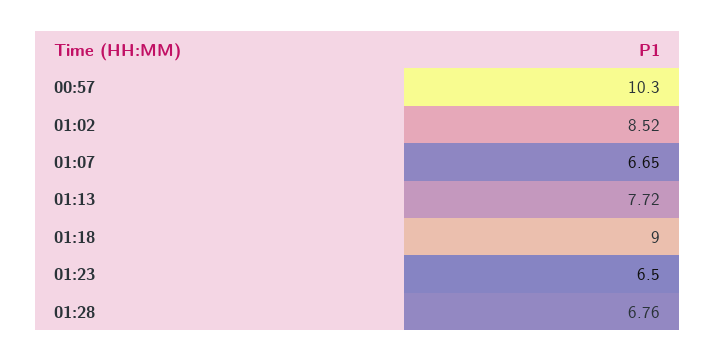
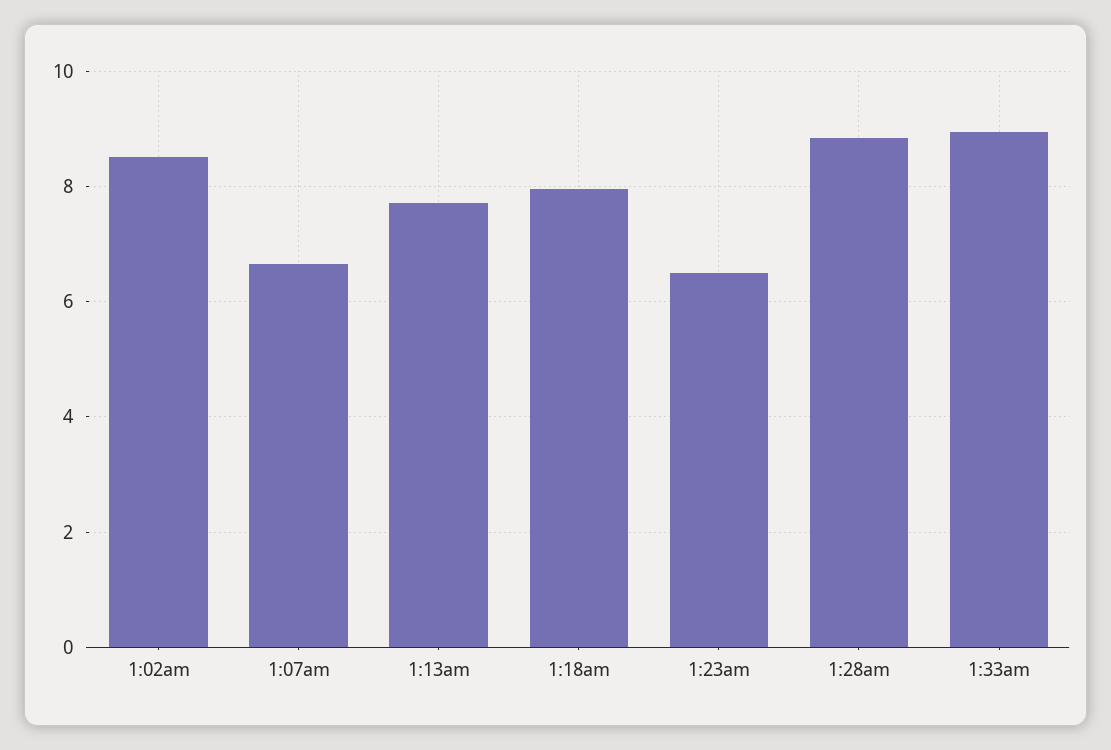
00:57: 10.3 -> none
01:18: 9 -> 8
01:28: 6.76 -> 8.8
1:33am: none -> 9

